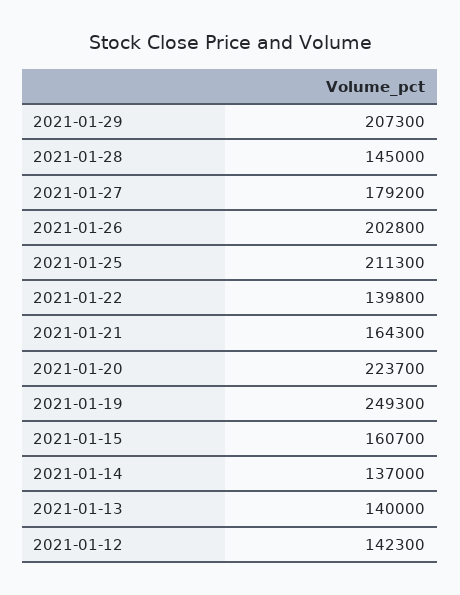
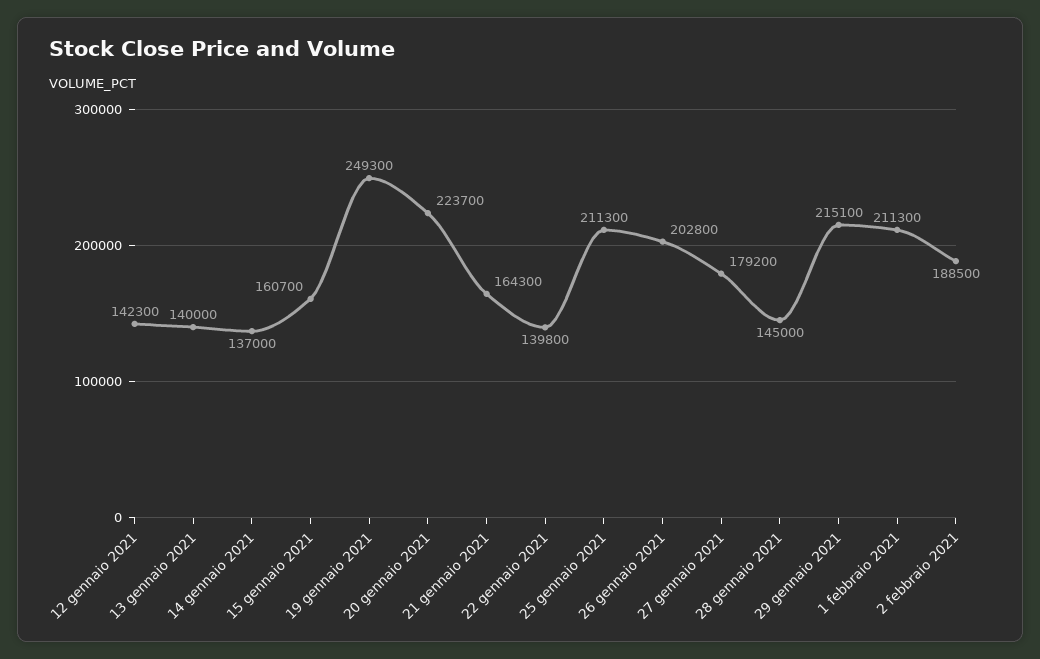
2021-01-29: 207300 -> 215100
1 febbraio 2021: none -> 211300
2 febbraio 2021: none -> 188500

